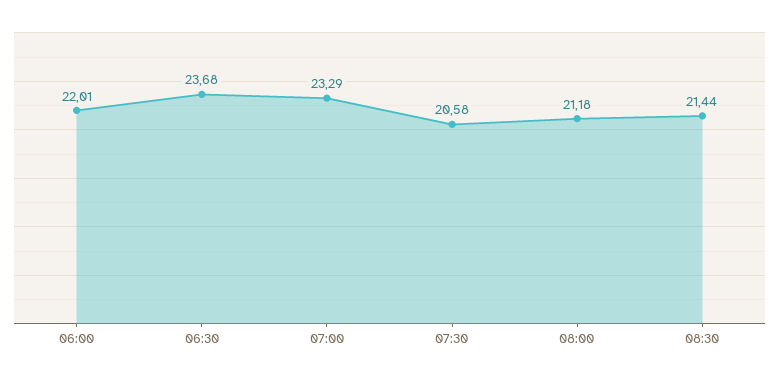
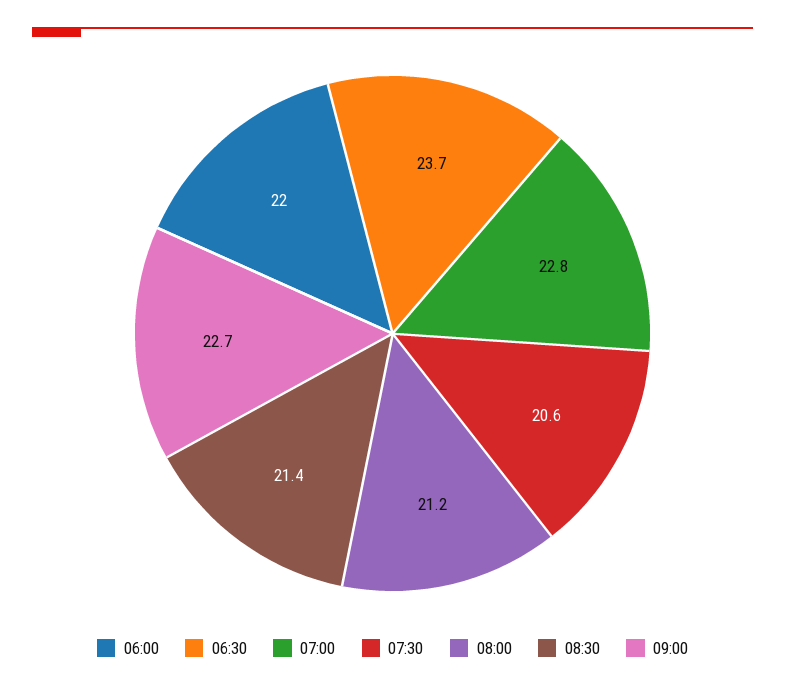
07:00: 23.29 -> 22.8
09:00: none -> 22.7

